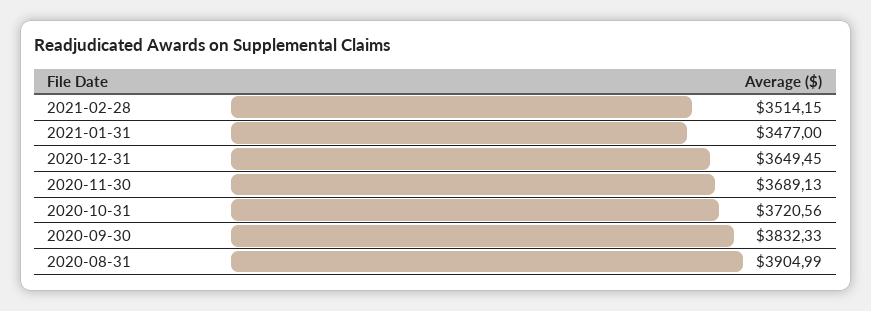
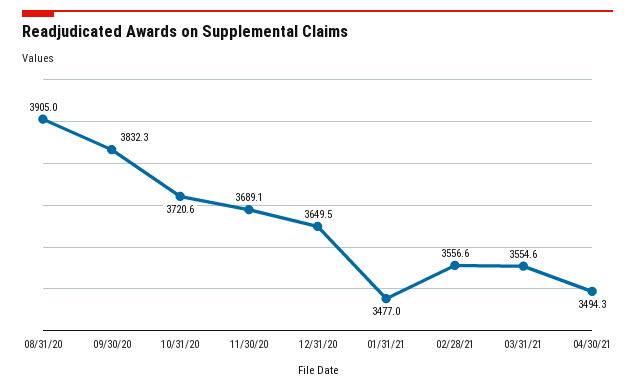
2021-02-28: 3514.15 -> 3556.6
03/31/21: none -> 3554.6
04/30/21: none -> 3494.3

